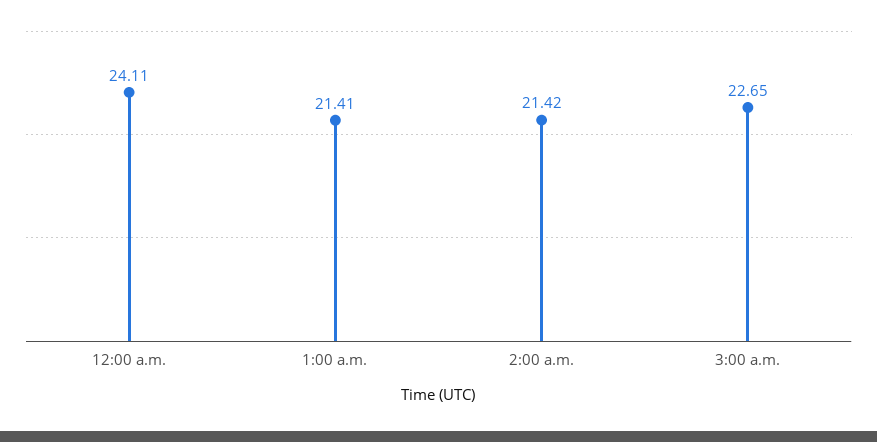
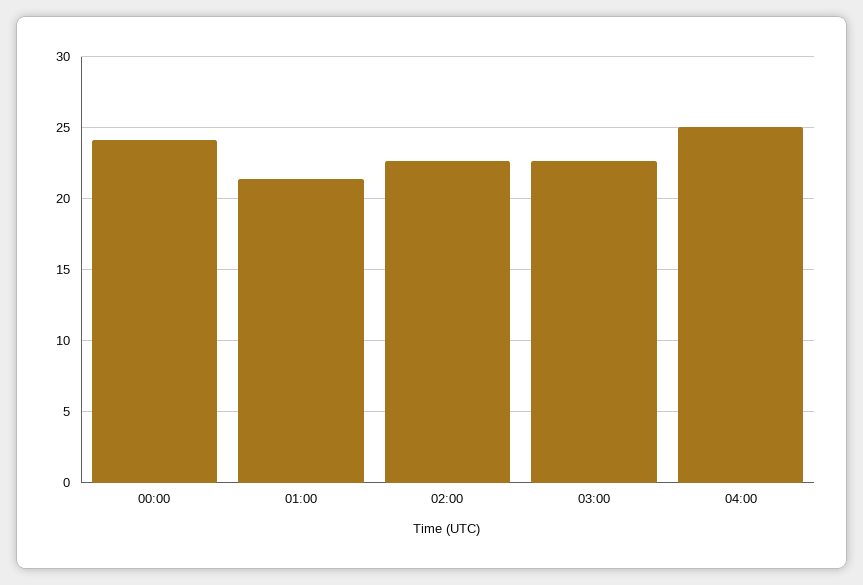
2:00 a.m.: 21.42 -> 22.5
04:00: none -> 25

